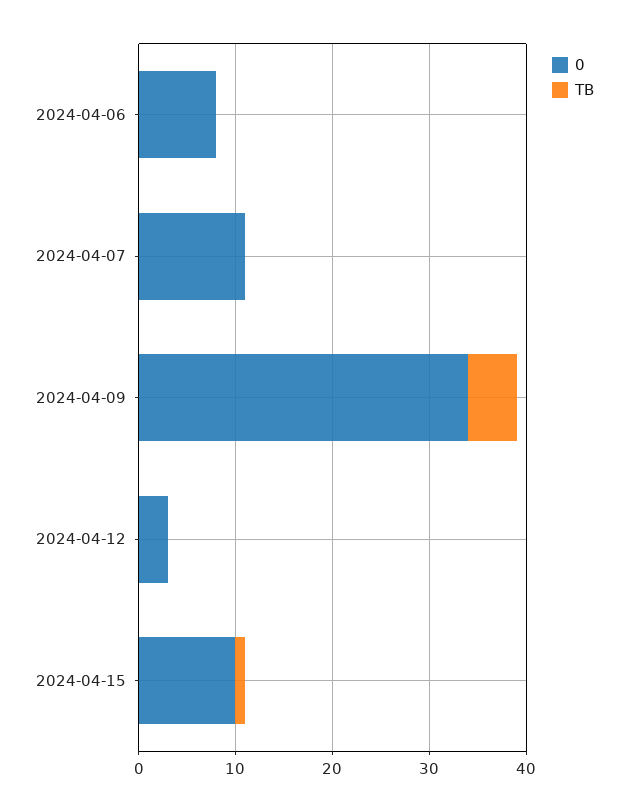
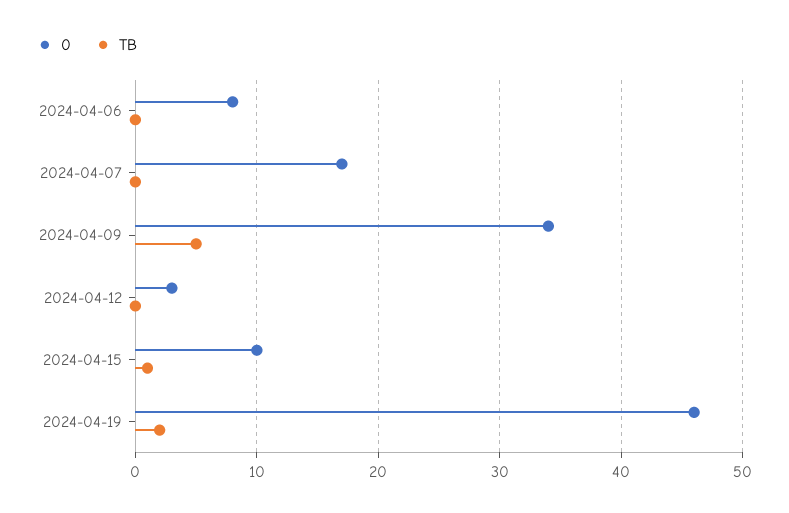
0, 2024-04-07: 11 -> 17
0, 2024-04-19: none -> 46
TB, 2024-04-19: none -> 2

